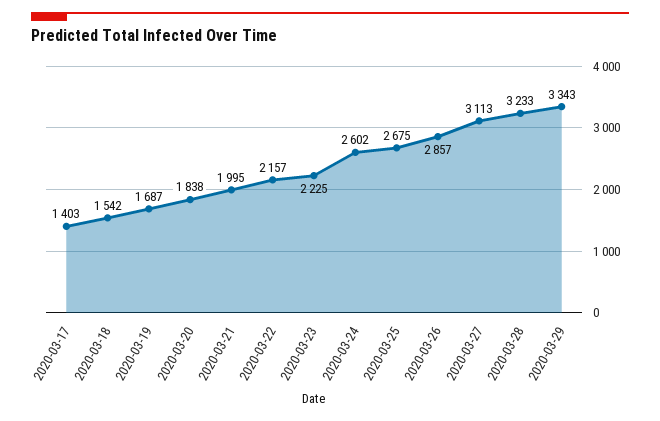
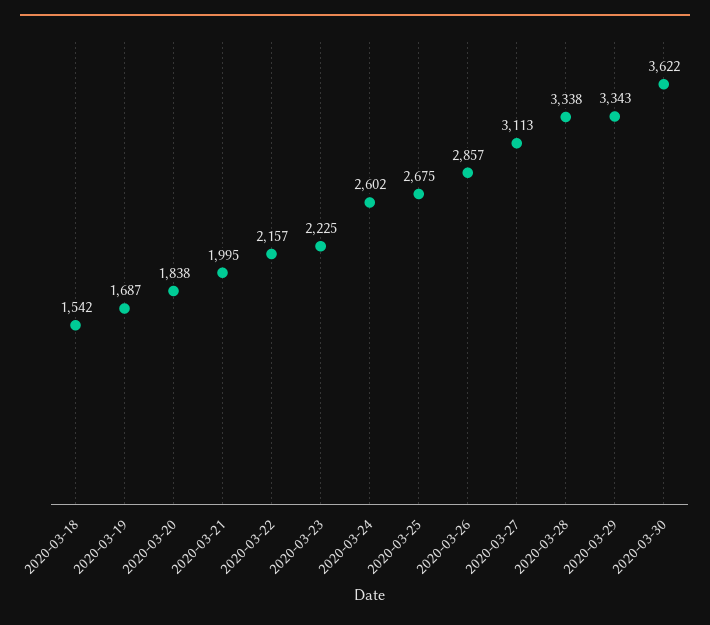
2020-03-17: 1403 -> none
2020-03-28: 3233 -> 3338
2020-03-30: none -> 3622

